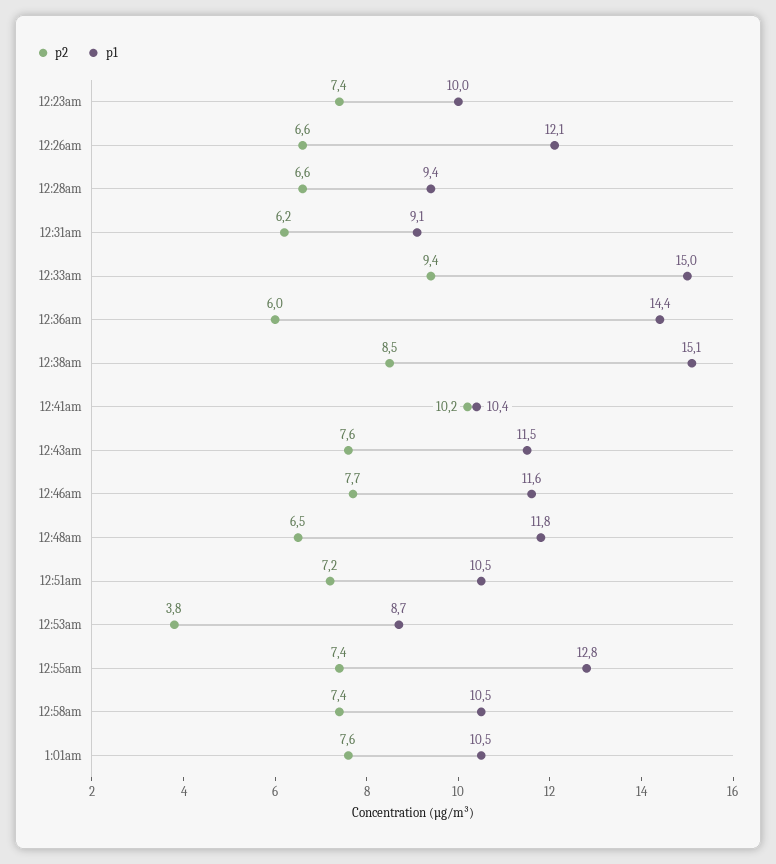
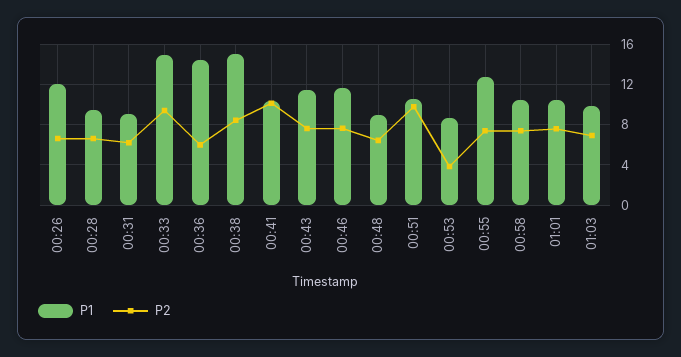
p2, 12:23am: 7.4 -> none
p1, 12:23am: 10 -> none
p1, 12:48am: 11.8 -> 9
p2, 12:51am: 7.2 -> 10
p1, 01:03: none -> 10
p2, 01:03: none -> 7

